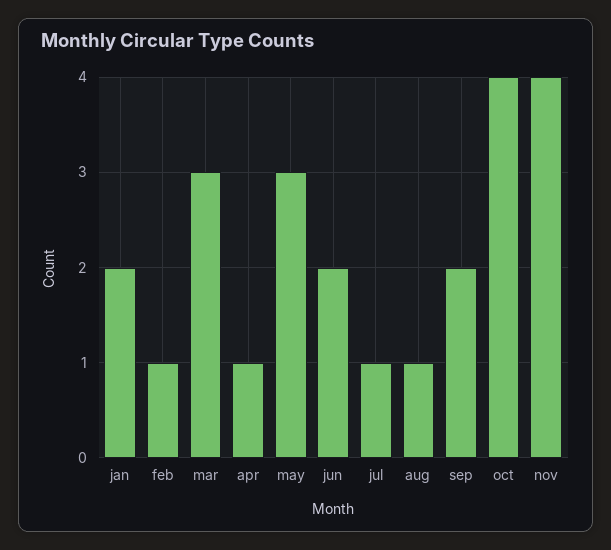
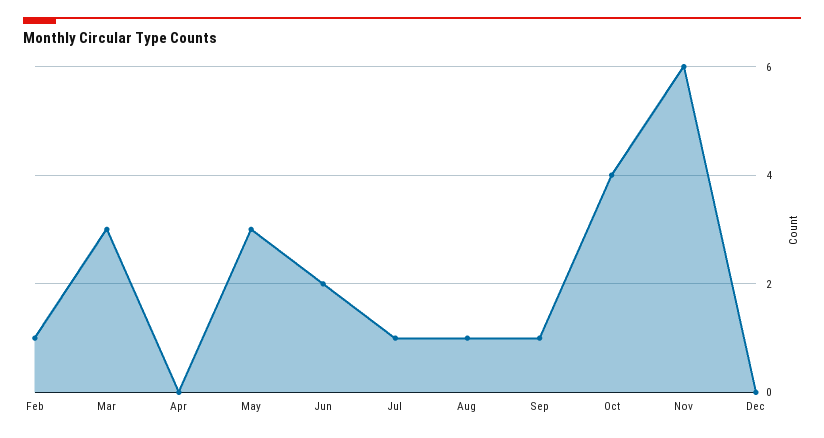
jan: 2 -> none
apr: 1 -> 0
sep: 2 -> 1
nov: 4 -> 6
Dec: none -> 0

